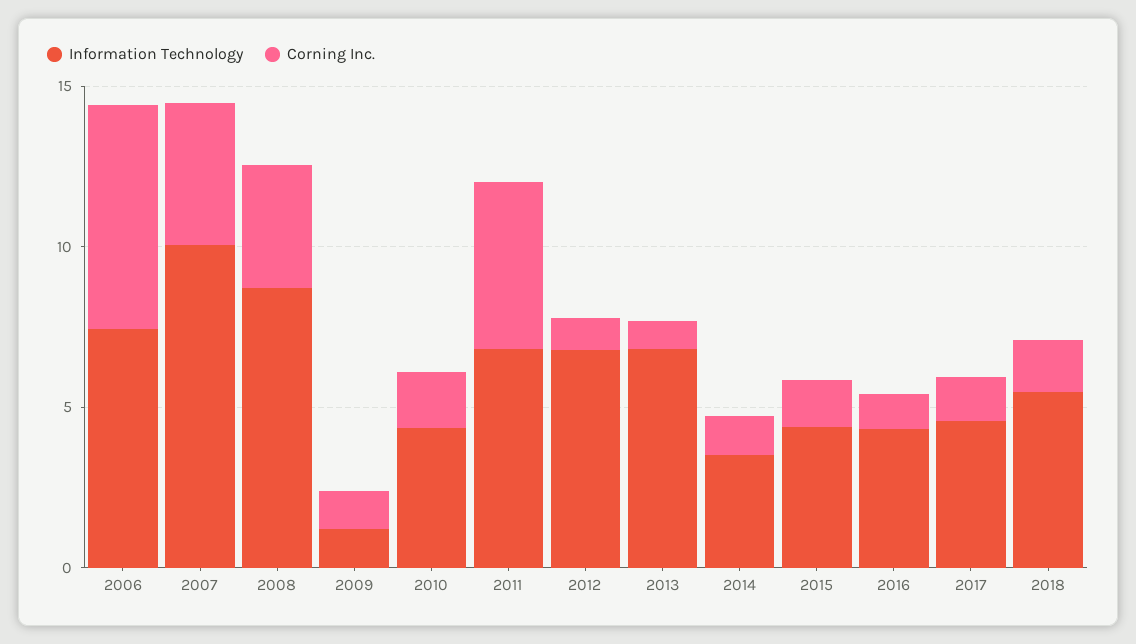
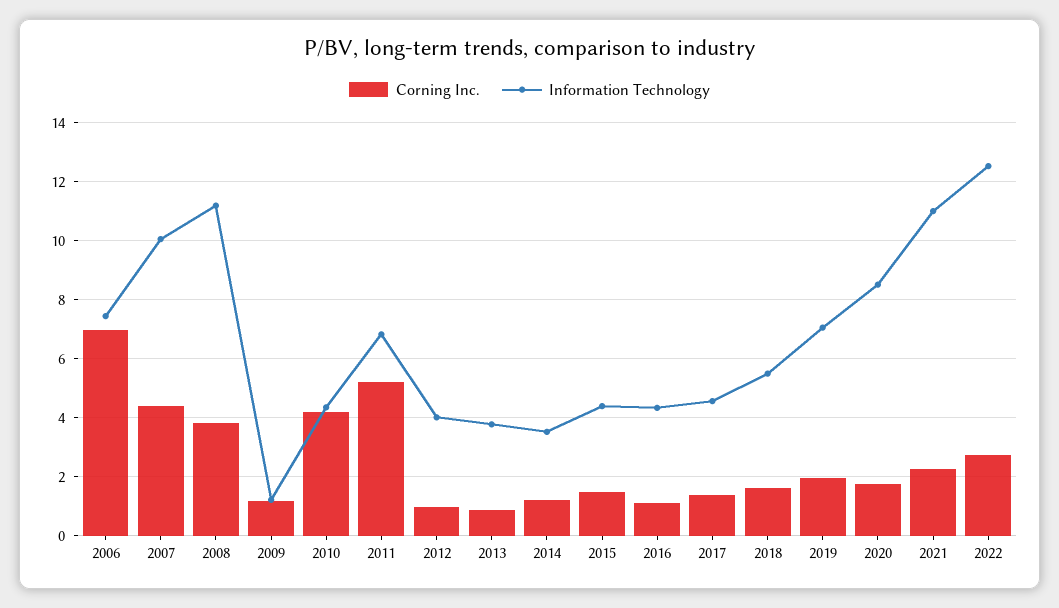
Information Technology, 2008: 9 -> 11.25
Corning Inc., 2010: 2 -> 4.25
Information Technology, 2012: 7 -> 4
Information Technology, 2013: 7 -> 3.75
Corning Inc., 2019: none -> 2
Information Technology, 2019: none -> 7
Corning Inc., 2020: none -> 1.75
Information Technology, 2020: none -> 8.5
Corning Inc., 2021: none -> 2.25
Information Technology, 2021: none -> 11
Corning Inc., 2022: none -> 2.75
Information Technology, 2022: none -> 12.5

